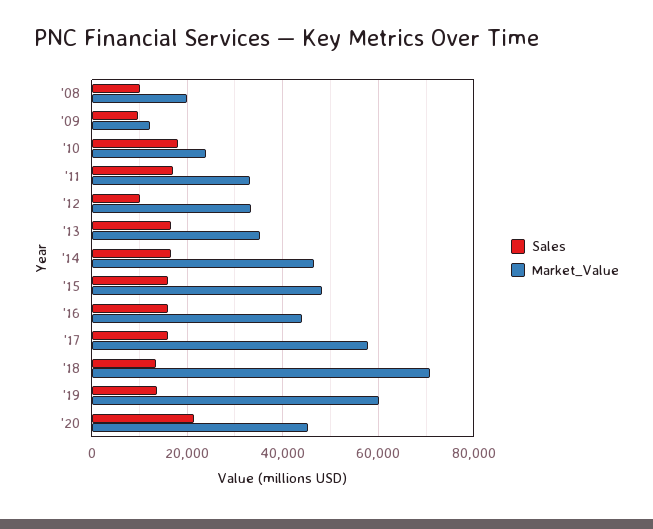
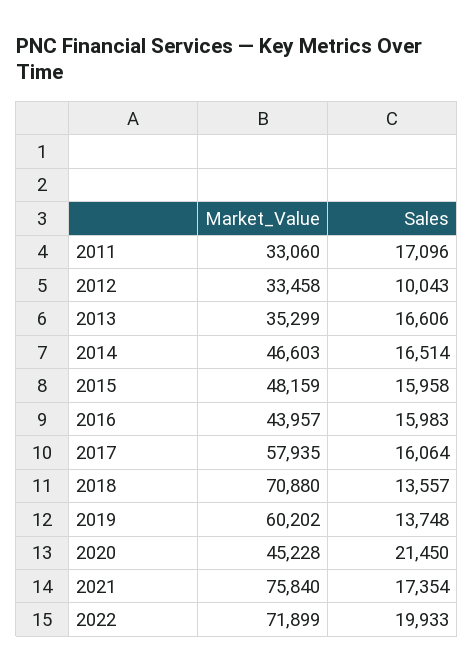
Sales, '08: 10000 -> none
Market_Value, '08: 20000 -> none
Sales, '09: 10000 -> none
Market_Value, '09: 12000 -> none
Sales, '10: 18000 -> none
Market_Value, '10: 24000 -> none
Market_Value, 2021: none -> 75840
Sales, 2021: none -> 17354
Market_Value, 2022: none -> 71899
Sales, 2022: none -> 19933

